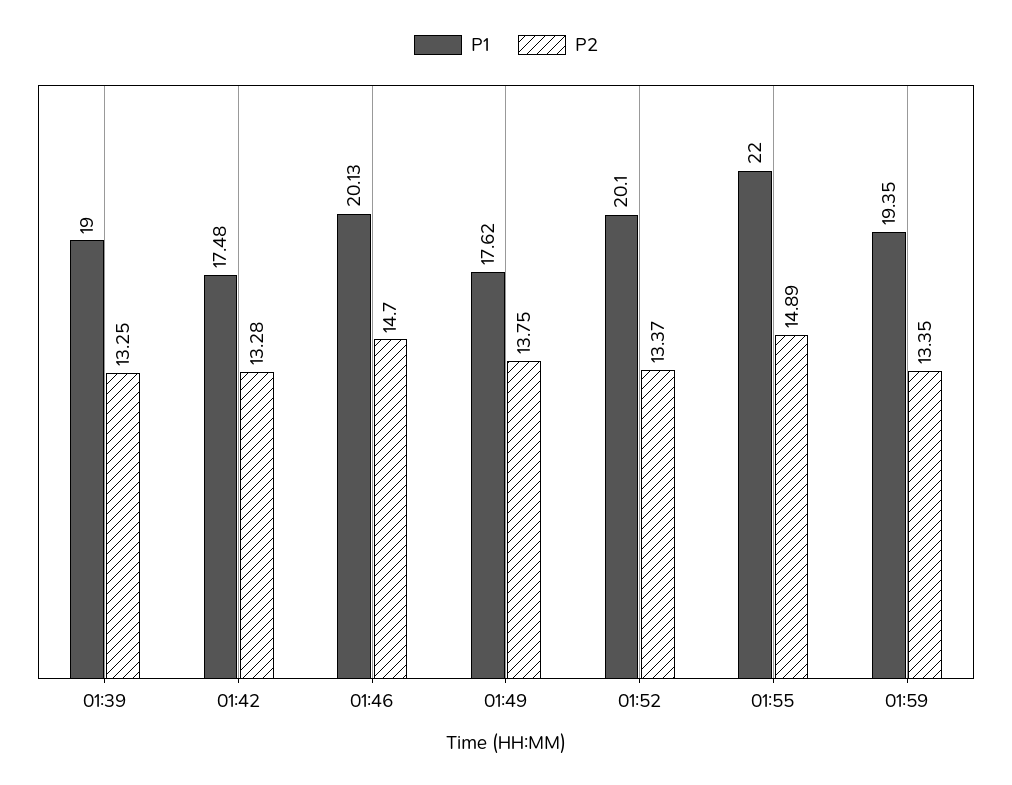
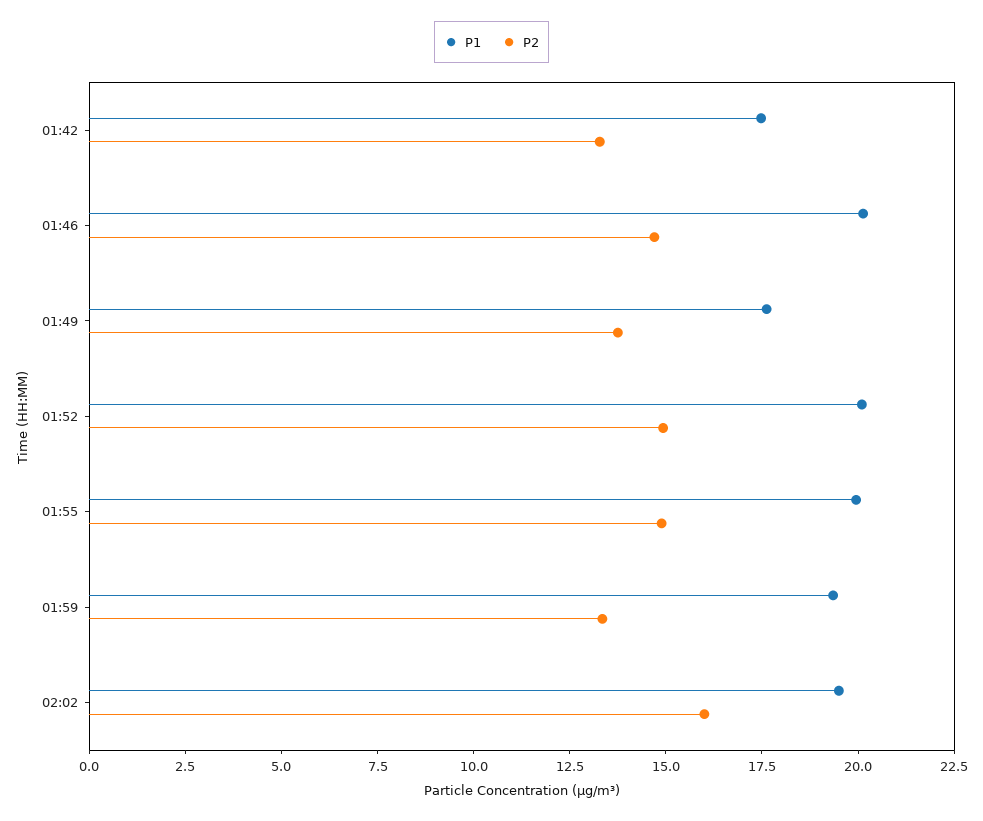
P1, 01:39: 19 -> none
P2, 01:39: 13.25 -> none
P2, 01:52: 13.37 -> 15
P1, 01:55: 22 -> 20
P1, 02:02: none -> 19.5
P2, 02:02: none -> 16

